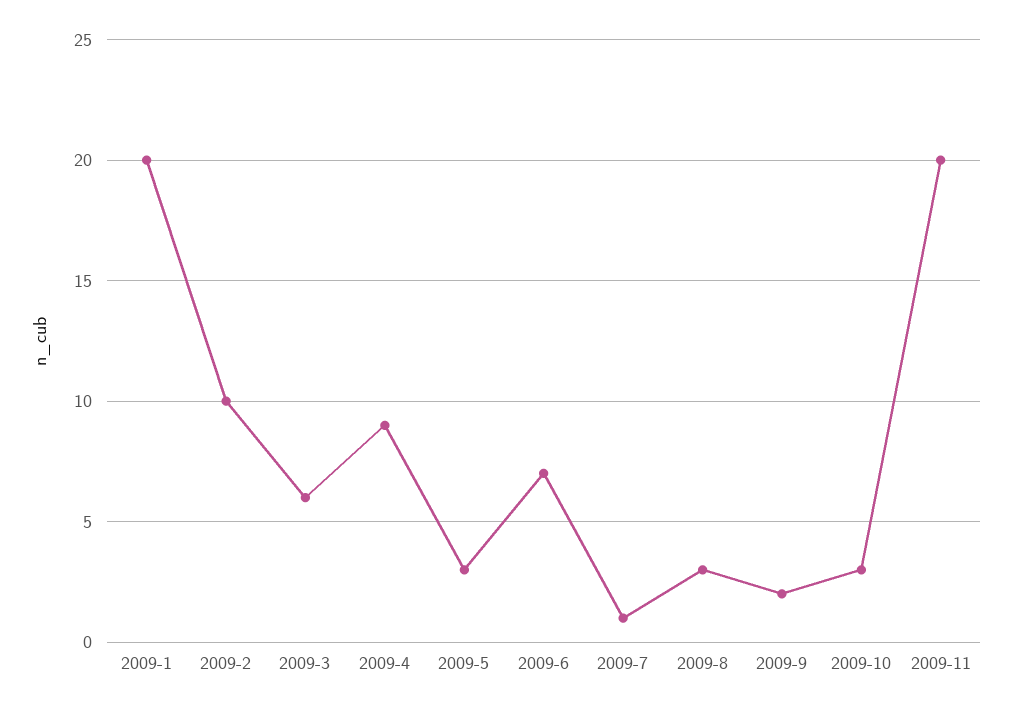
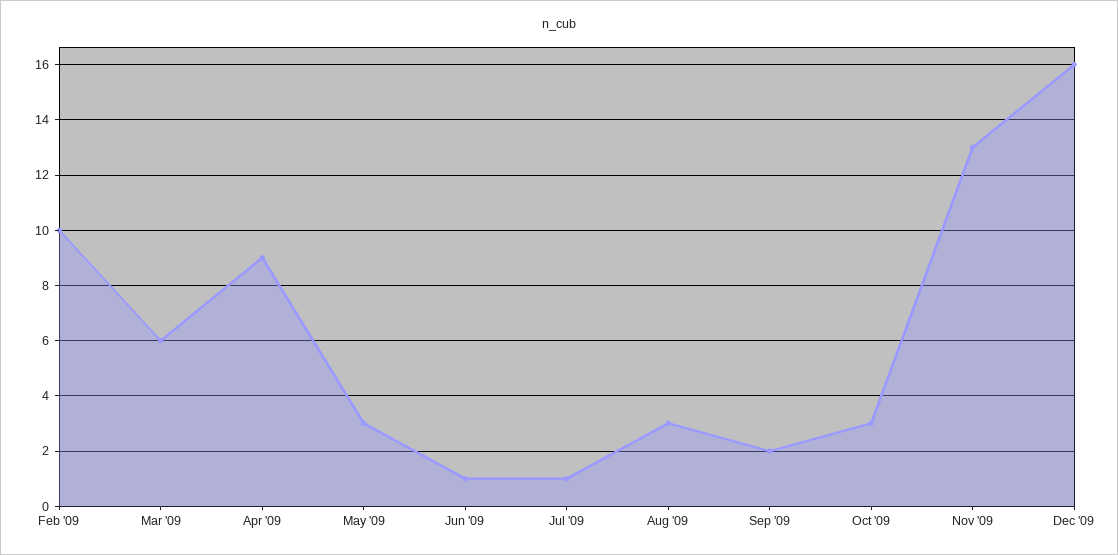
2009-1: 20 -> none
2009-6: 7 -> 1
2009-11: 20 -> 13
Dec '09: none -> 16

